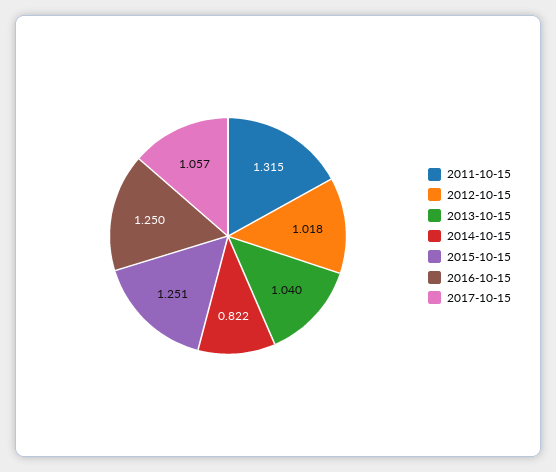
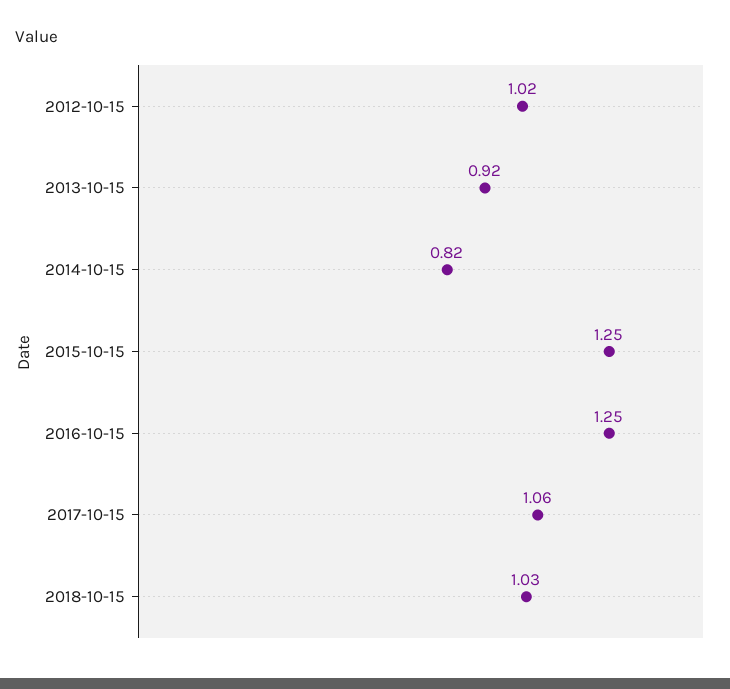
2011-10-15: 1.315 -> none
2013-10-15: 1.04 -> 0.92
2018-10-15: none -> 1.03

